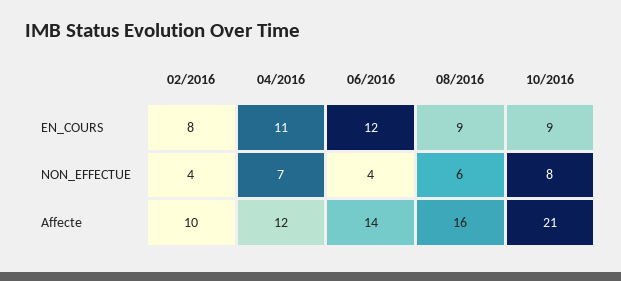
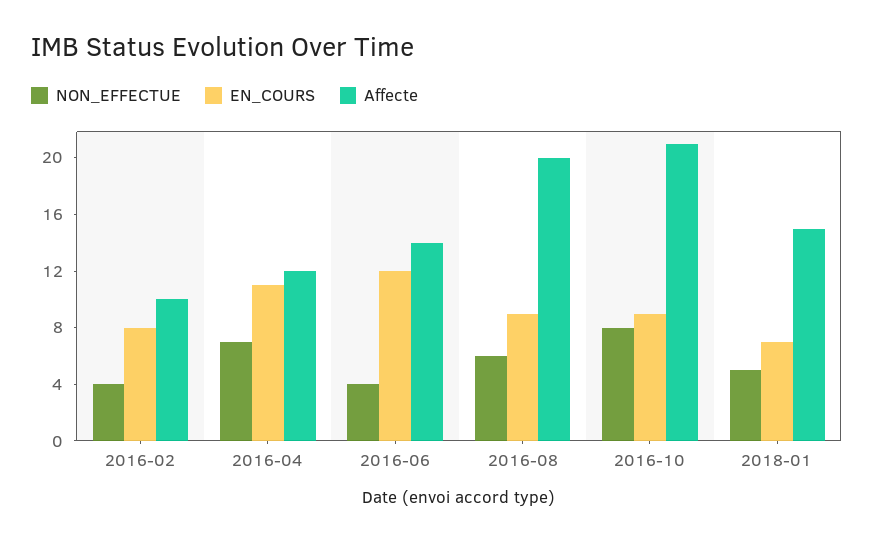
Affecte, 08/2016: 16 -> 20
NON_EFFECTUE, 2018-01: none -> 5
EN_COURS, 2018-01: none -> 7
Affecte, 2018-01: none -> 15

